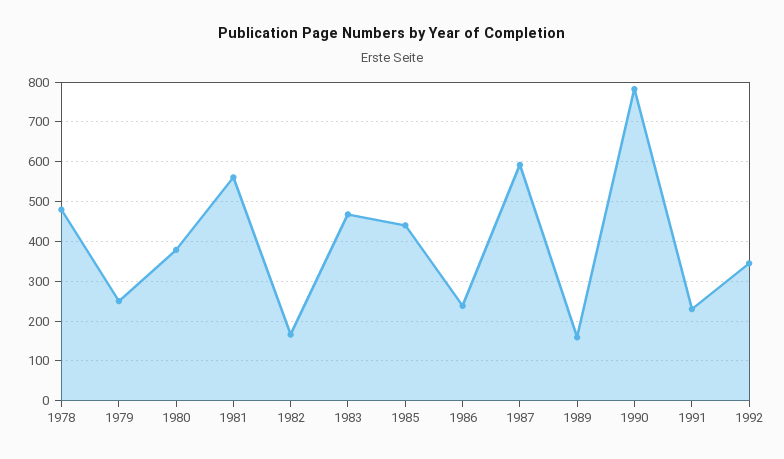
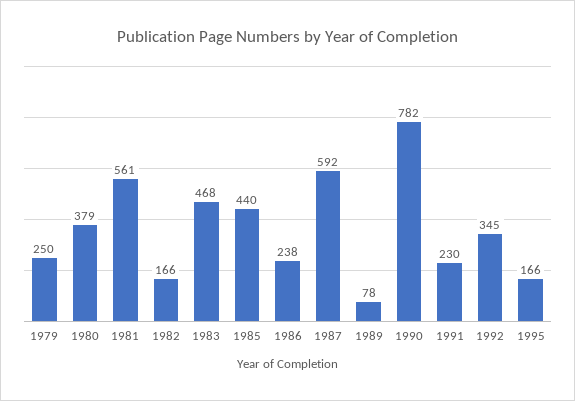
1978: 480 -> none
1989: 160 -> 78
1995: none -> 166

